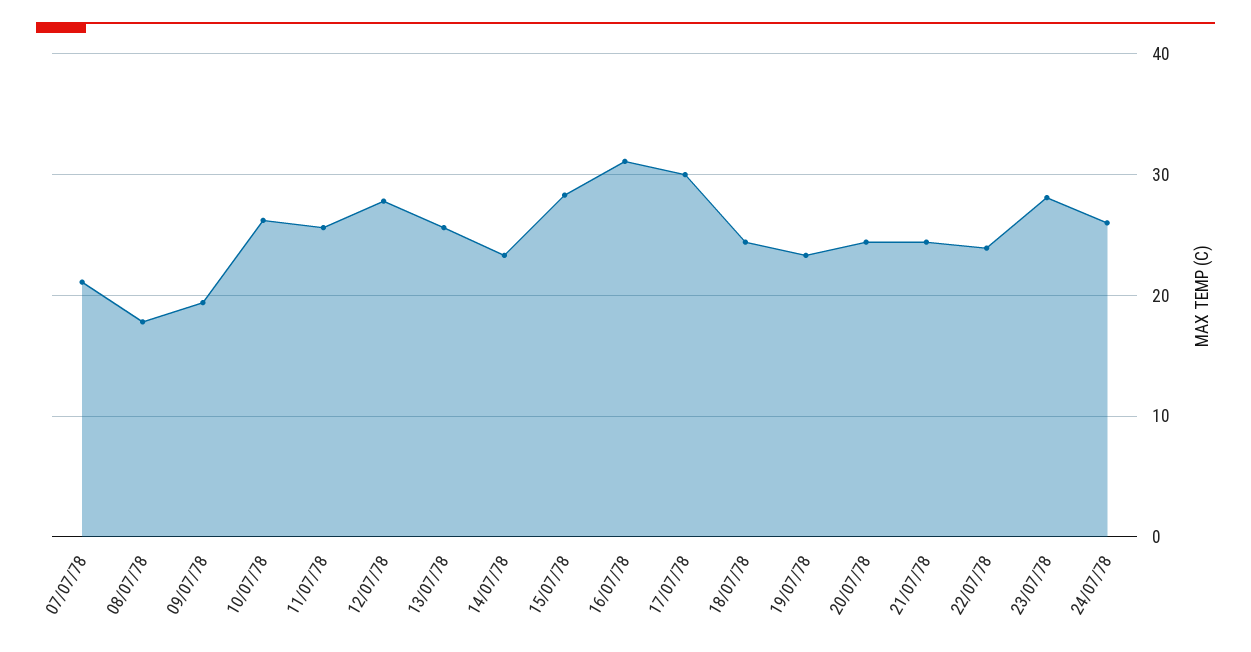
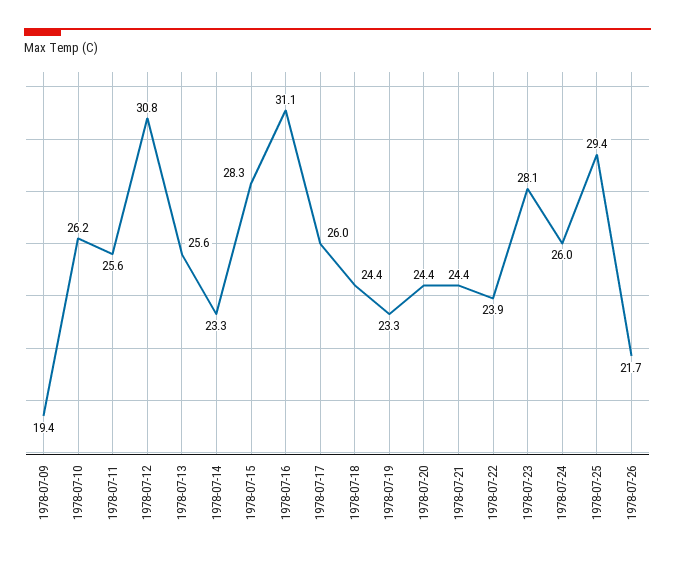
07/07/78: 21 -> none
08/07/78: 18 -> none
12/07/78: 28 -> 30.8
17/07/78: 30 -> 26
1978-07-25: none -> 29.4
1978-07-26: none -> 21.7

